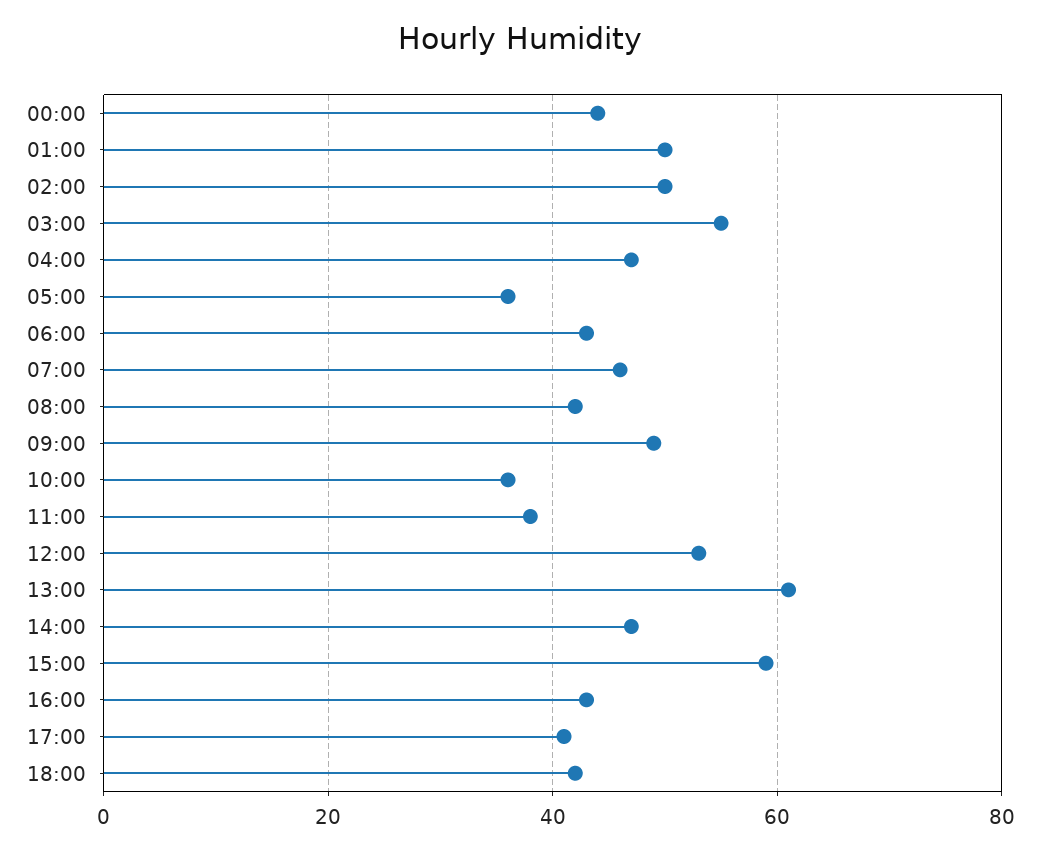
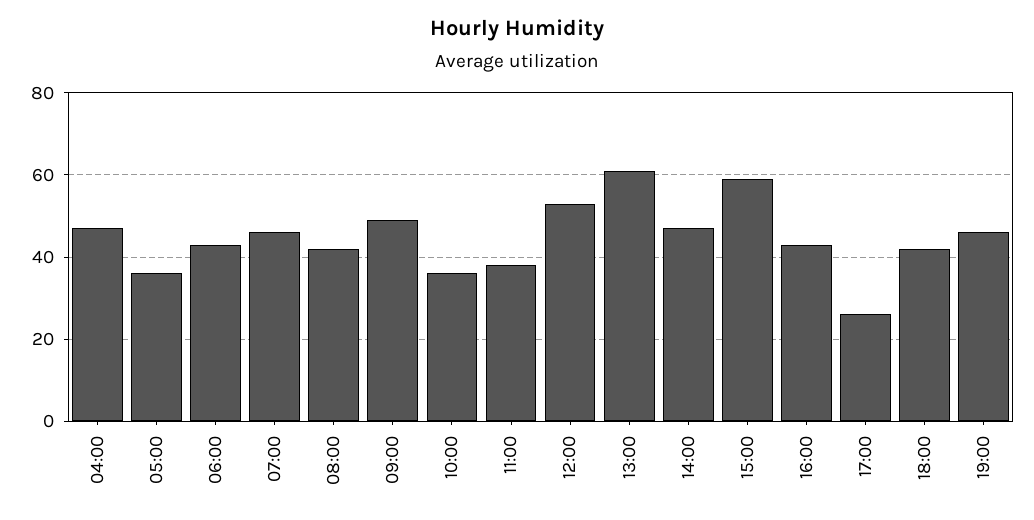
00:00: 45 -> none
01:00: 50 -> none
02:00: 50 -> none
03:00: 55 -> none
17:00: 40 -> 25
19:00: none -> 45

